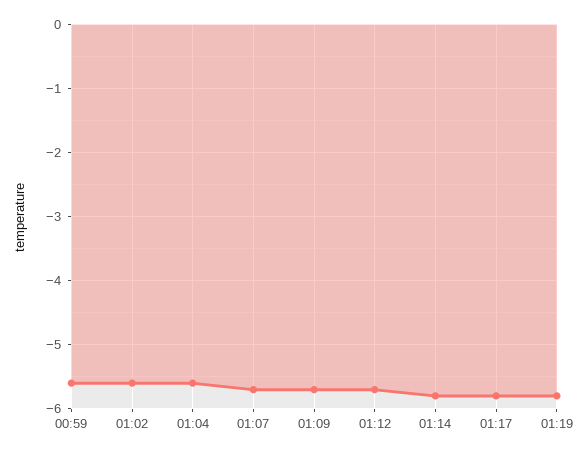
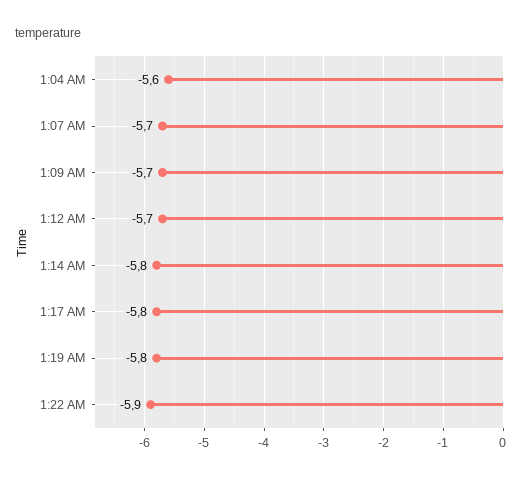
00:59: -5.6 -> none
01:02: -5.6 -> none
1:22 AM: none -> -5.9

